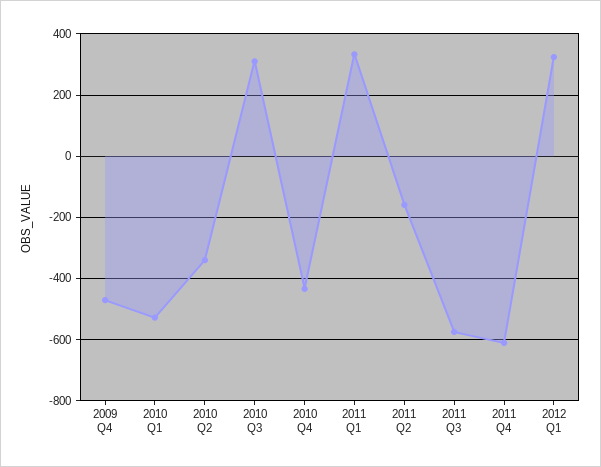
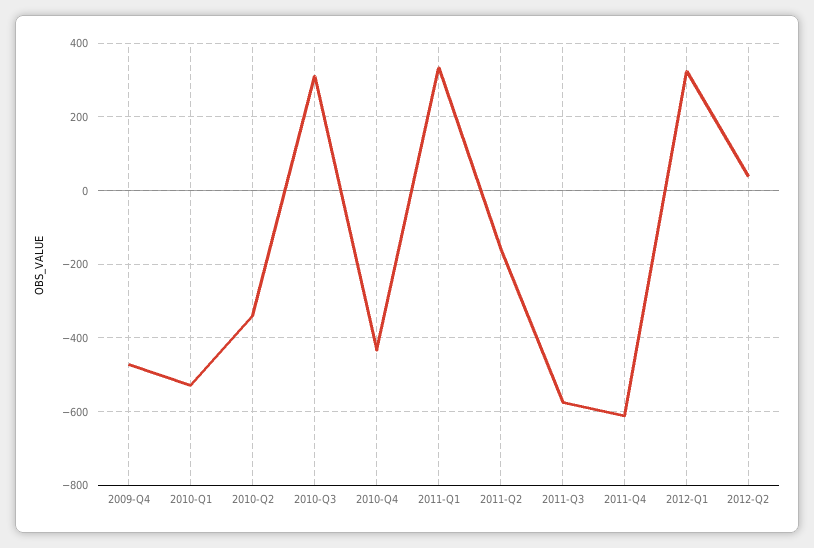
2012-Q2: none -> 40

